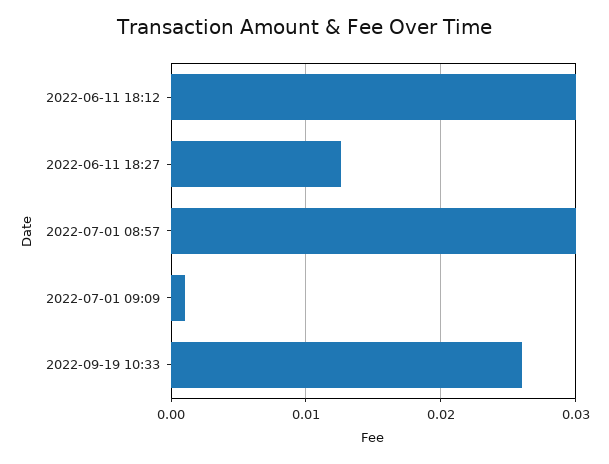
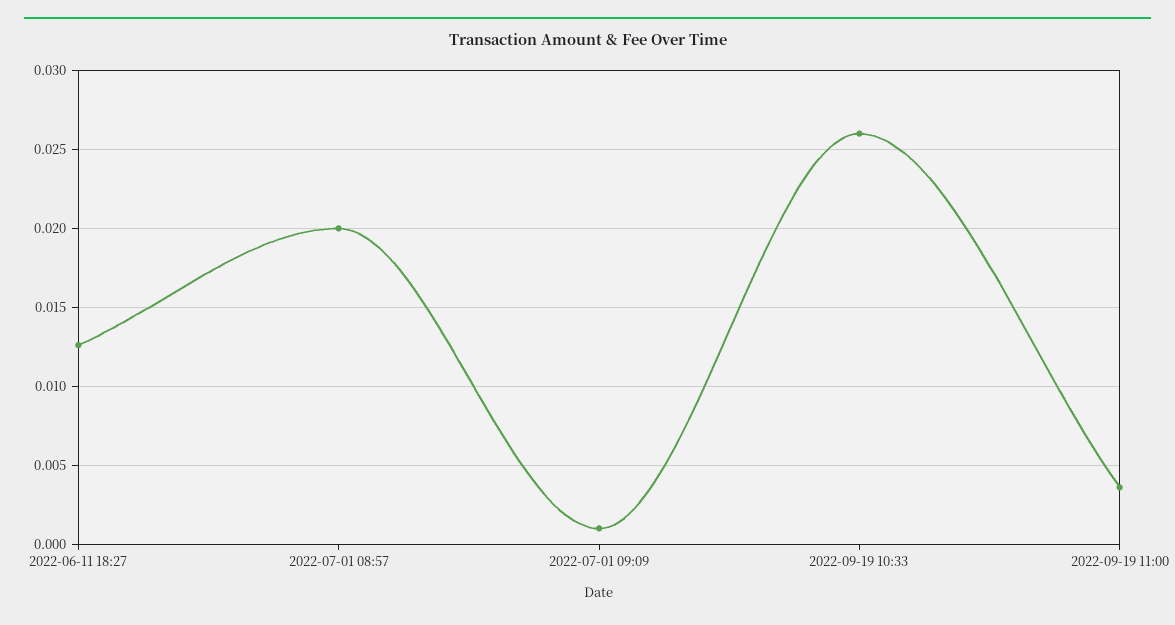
2022-06-11 18:12: 0.03 -> none
2022-07-01 08:57: 0.03 -> 0.02
2022-09-19 11:00: none -> 0.0035

